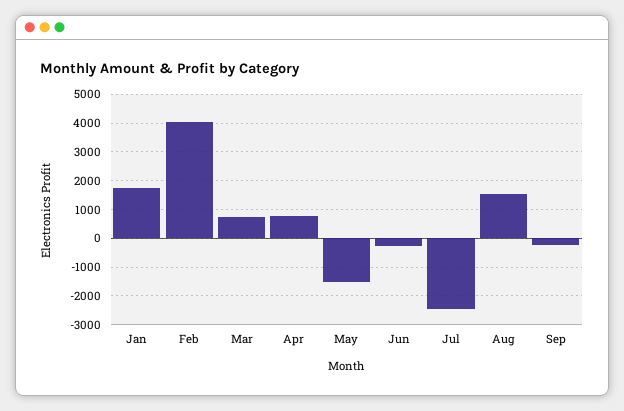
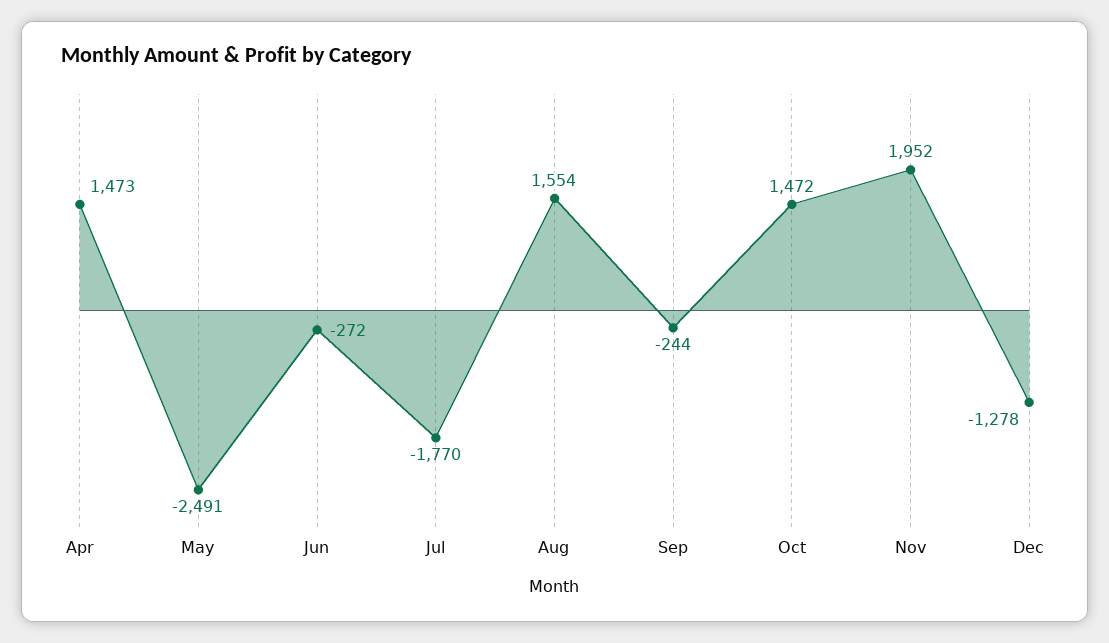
Jan: 1750 -> none
Feb: 4000 -> none
Mar: 750 -> none
Apr: 750 -> 1473
May: -1500 -> -2491
Jul: -2500 -> -1770
Oct: none -> 1472
Nov: none -> 1952
Dec: none -> -1278

